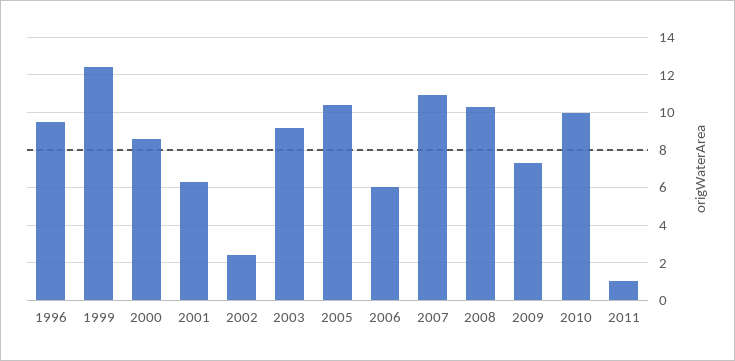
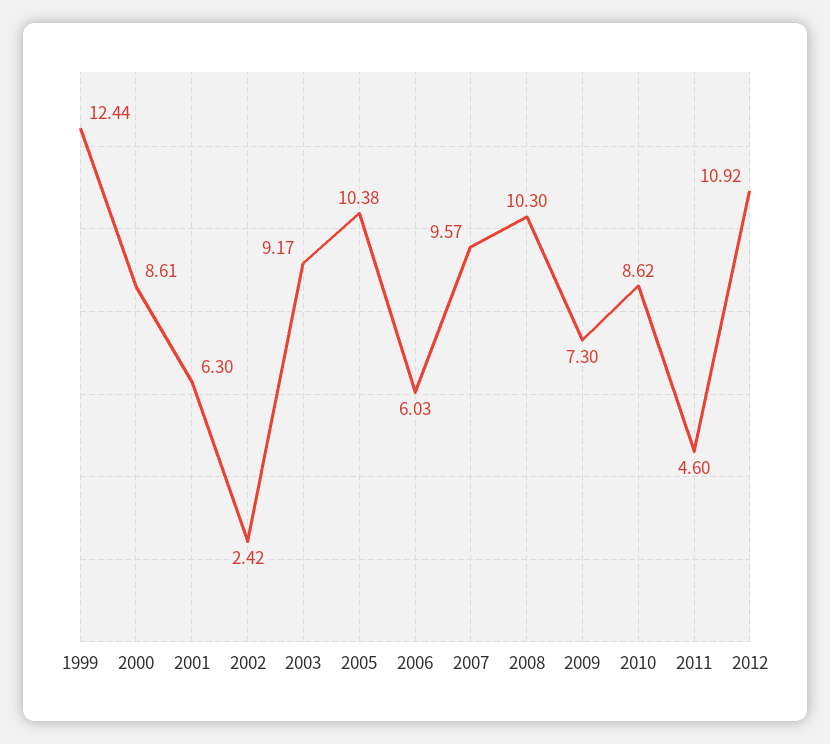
1996: 9.5 -> none
2007: 11 -> 9.57
2010: 10 -> 8.62
2011: 1 -> 4.6
2012: none -> 10.92

